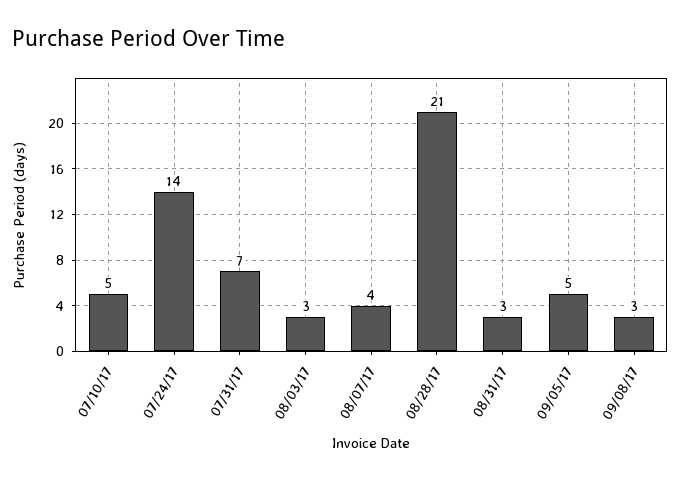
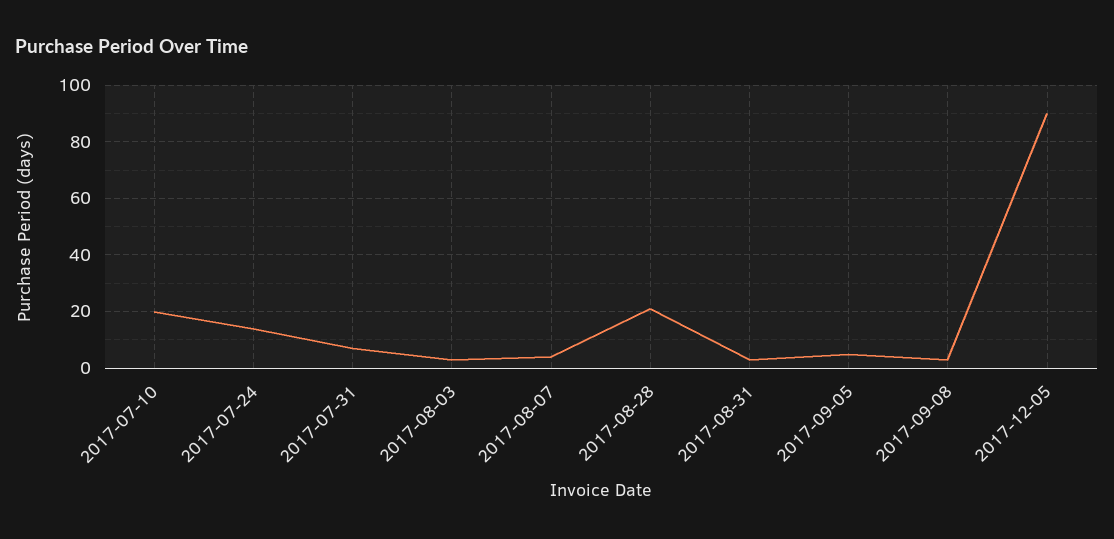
07/10/17: 5 -> 20
2017-12-05: none -> 90

